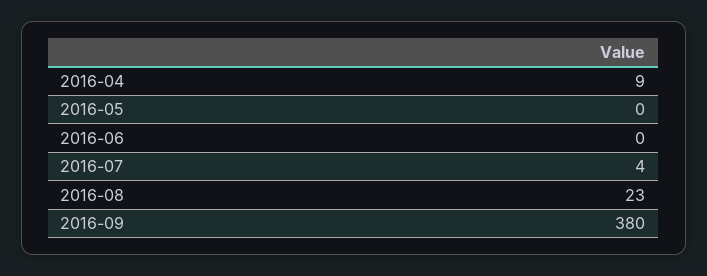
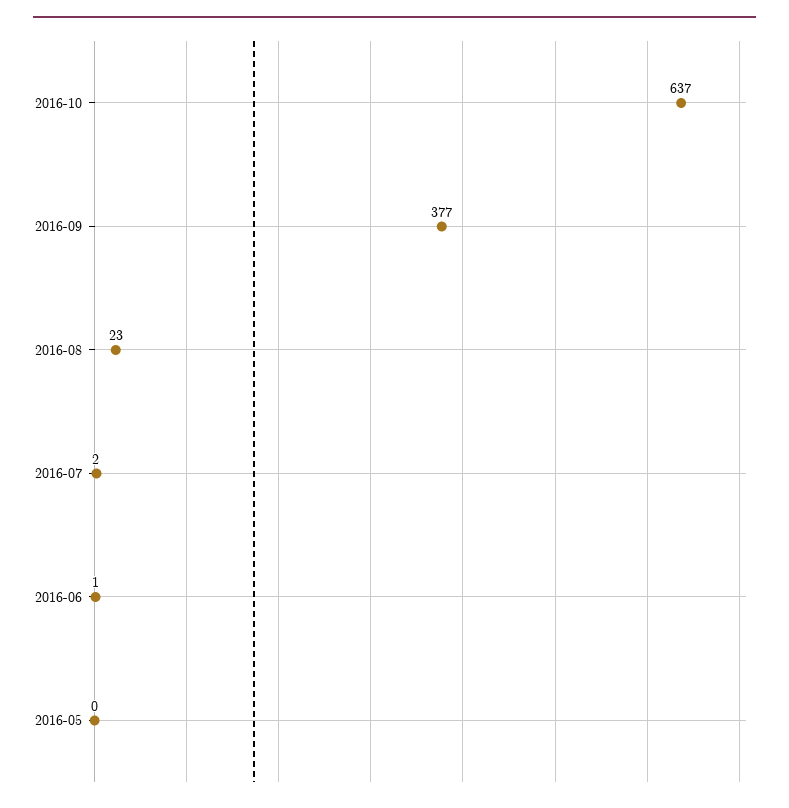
2016-04: 9 -> none
2016-06: 0 -> 1
2016-07: 4 -> 2
2016-09: 380 -> 377
2016-10: none -> 637

